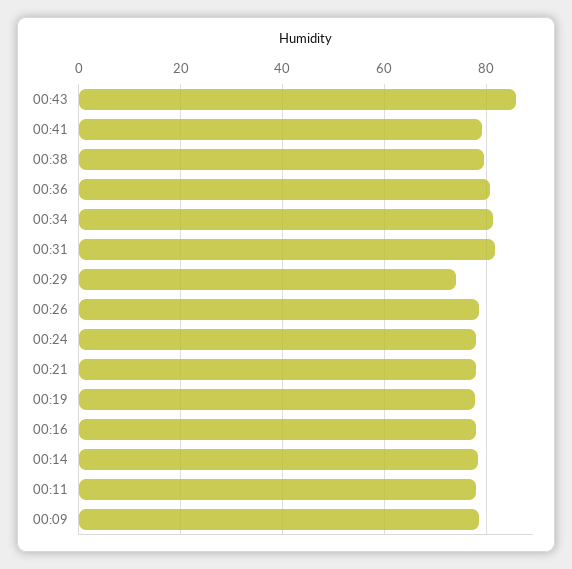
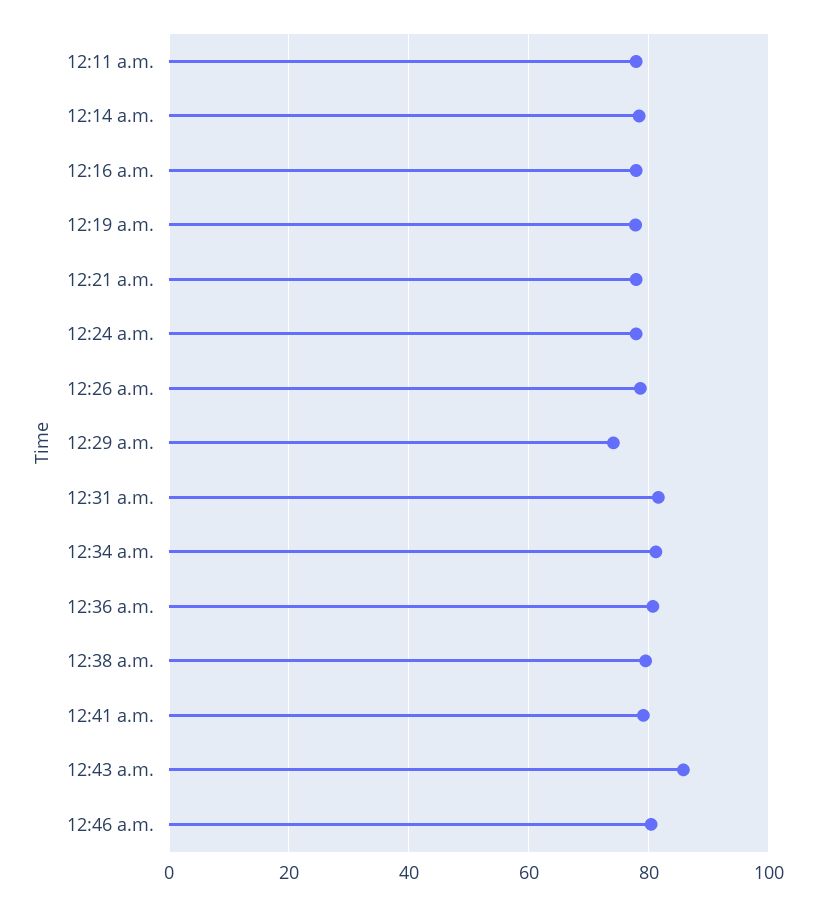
00:09: 78 -> none
12:46 a.m.: none -> 80

